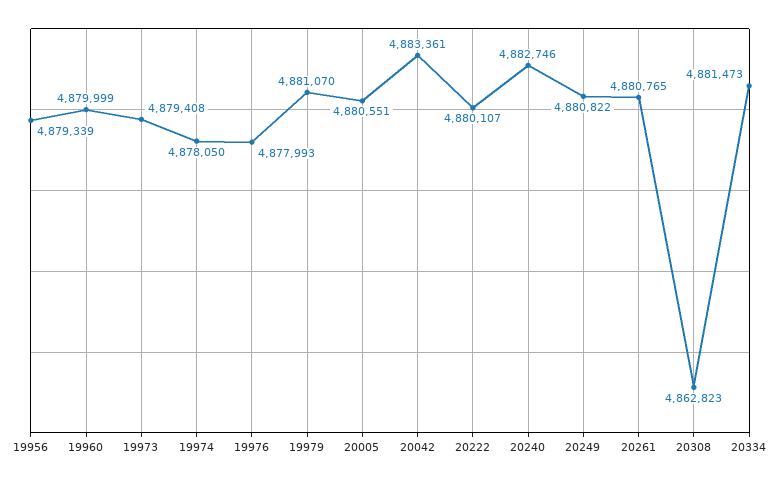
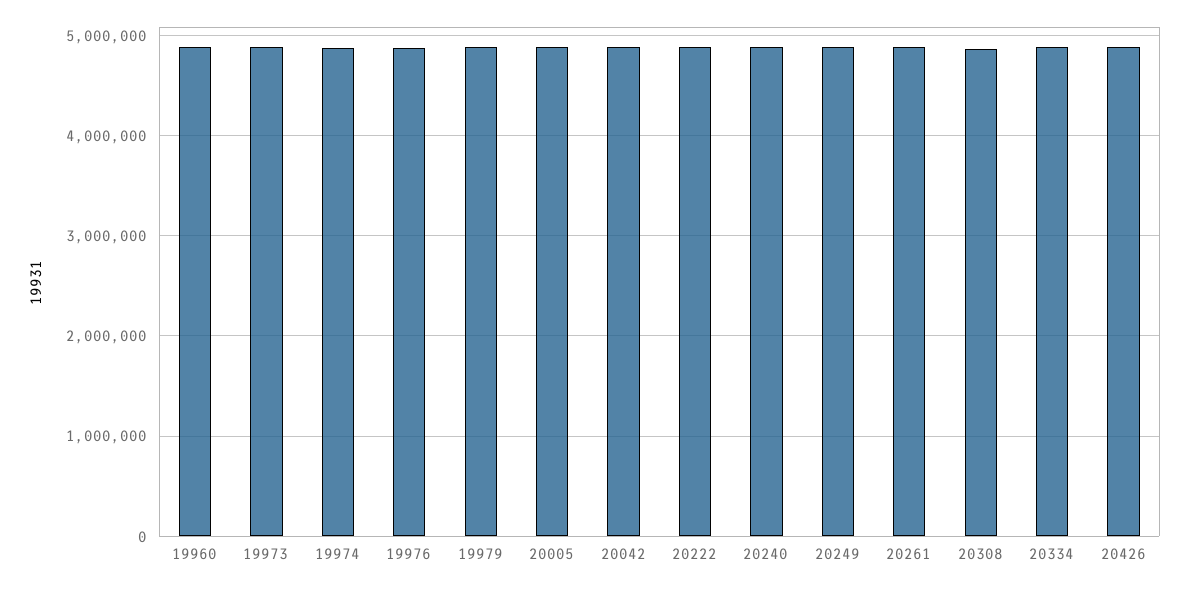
19956: 4879339 -> none
20426: none -> 4900000

